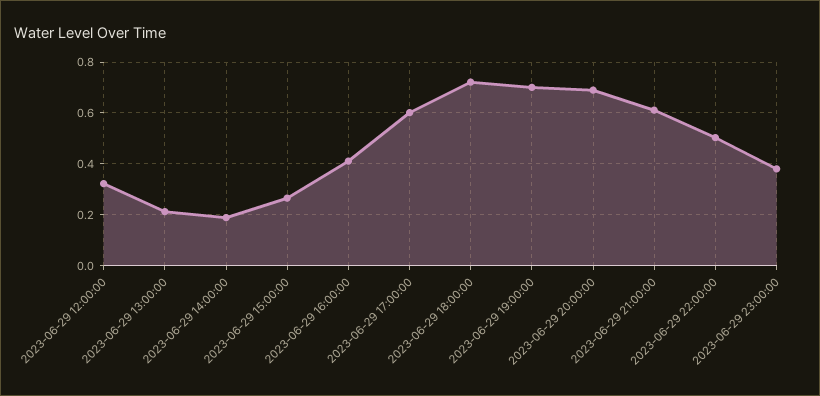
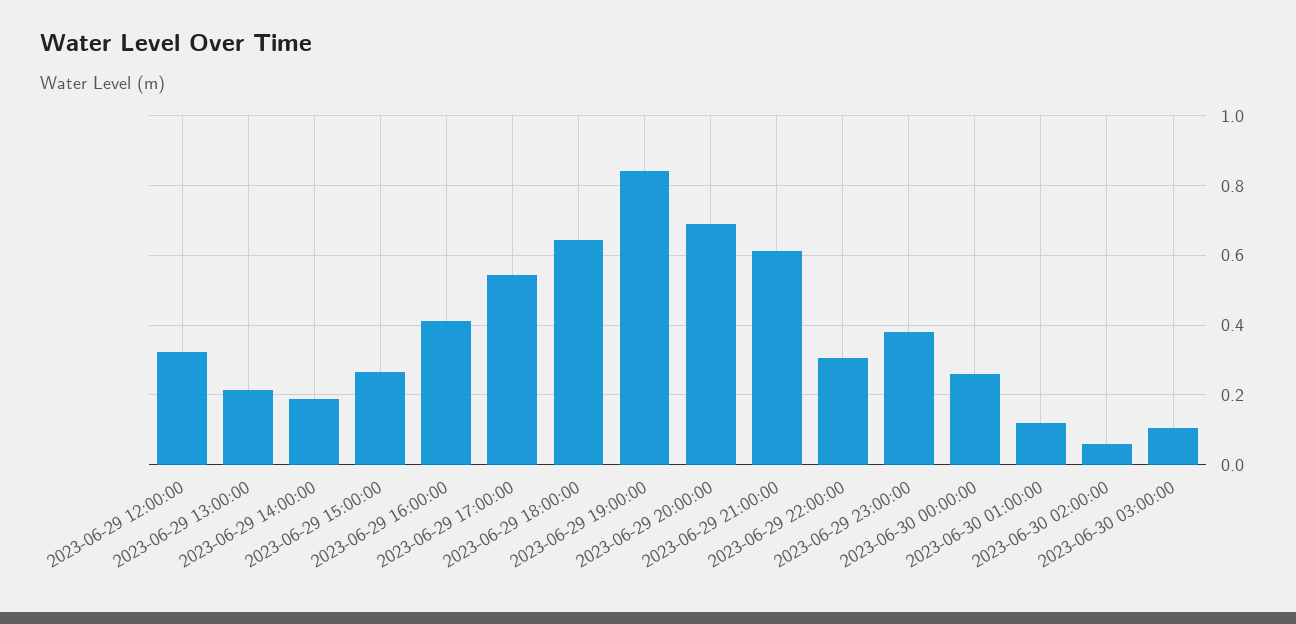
2023-06-29 17:00:00: 0.6 -> 0.54
2023-06-29 18:00:00: 0.725 -> 0.64
2023-06-29 19:00:00: 0.7 -> 0.84
2023-06-29 22:00:00: 0.5 -> 0.3
2023-06-30 00:00:00: none -> 0.26
2023-06-30 01:00:00: none -> 0.12
2023-06-30 02:00:00: none -> 0.06
2023-06-30 03:00:00: none -> 0.1

